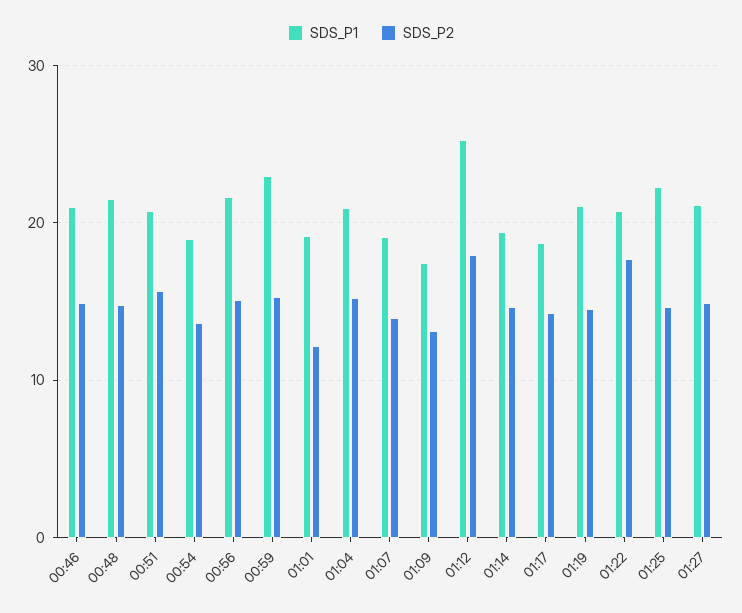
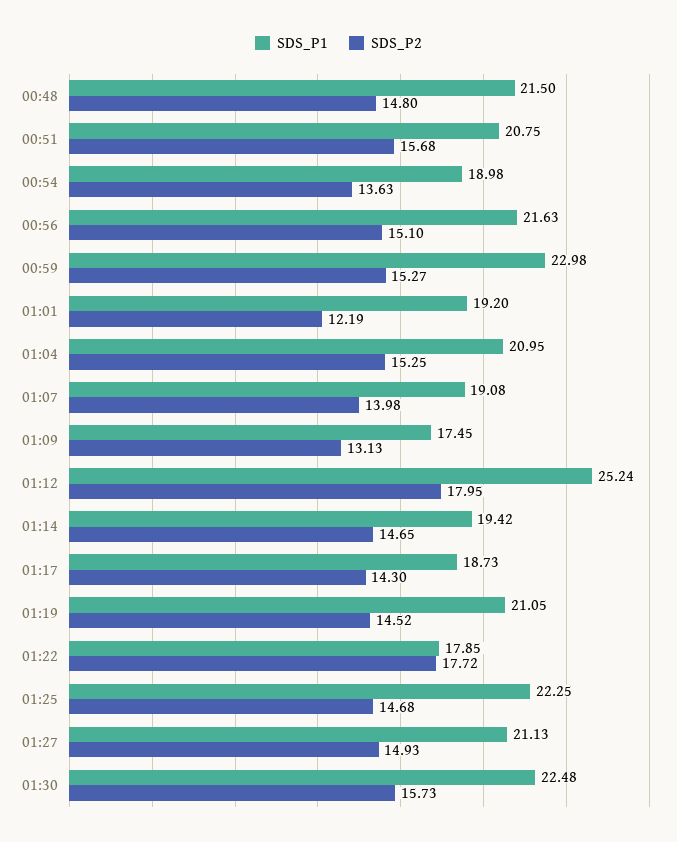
SDS_P1, 00:46: 21 -> none
SDS_P2, 00:46: 15 -> none
SDS_P1, 01:22: 21 -> 17.85
SDS_P1, 01:30: none -> 22.48
SDS_P2, 01:30: none -> 15.73

